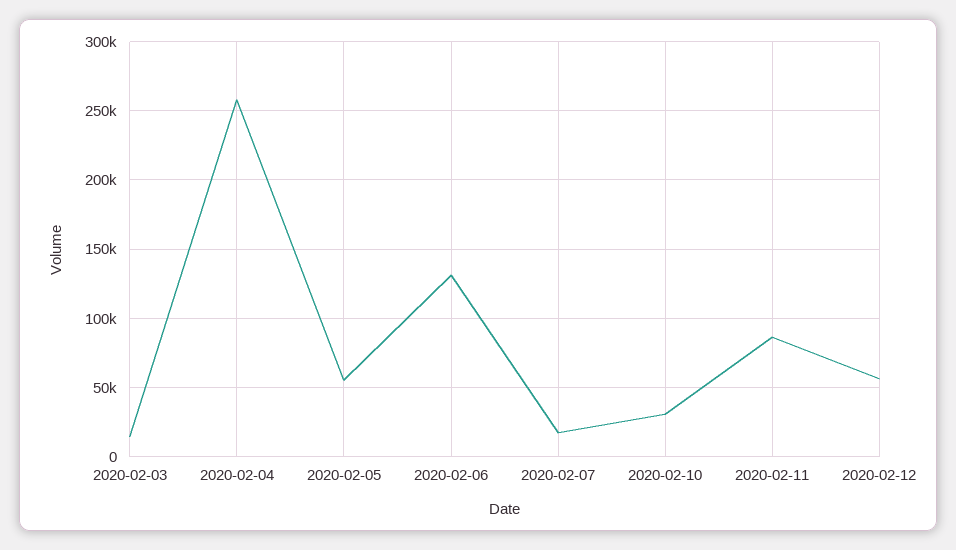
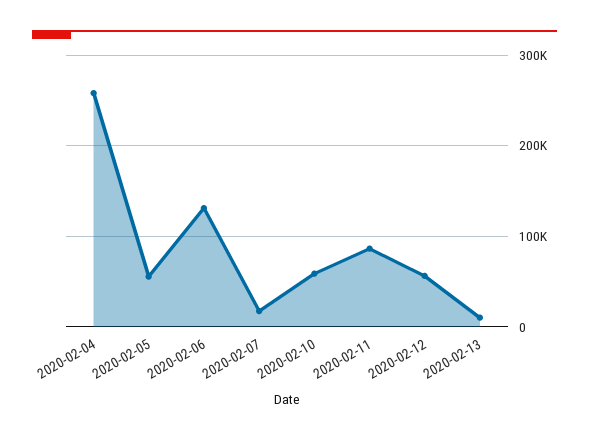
2020-02-03: 15000 -> none
2020-02-10: 30000 -> 60000
2020-02-13: none -> 10000

